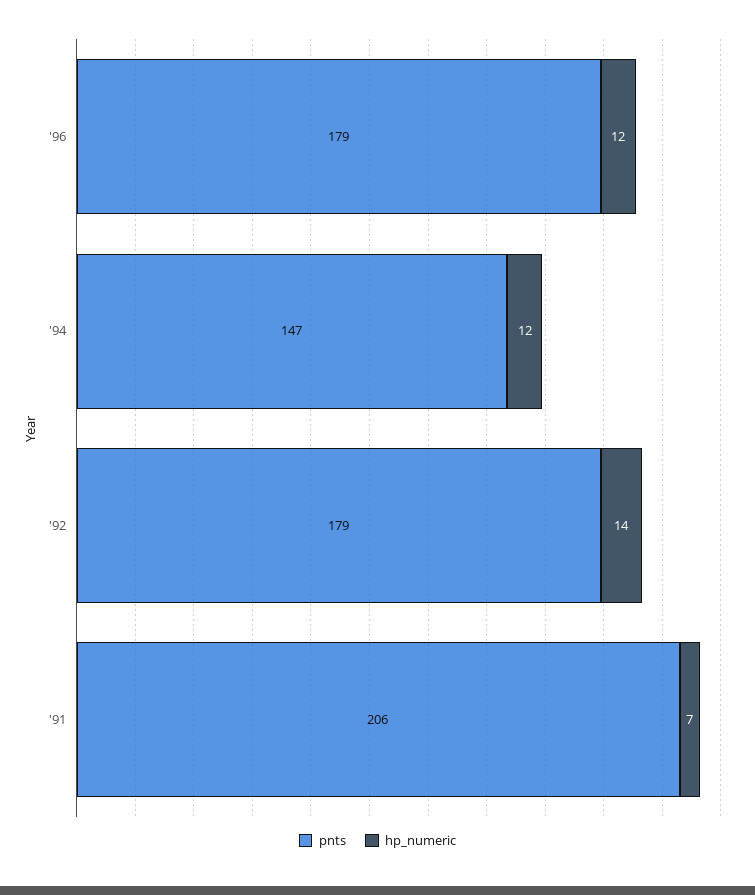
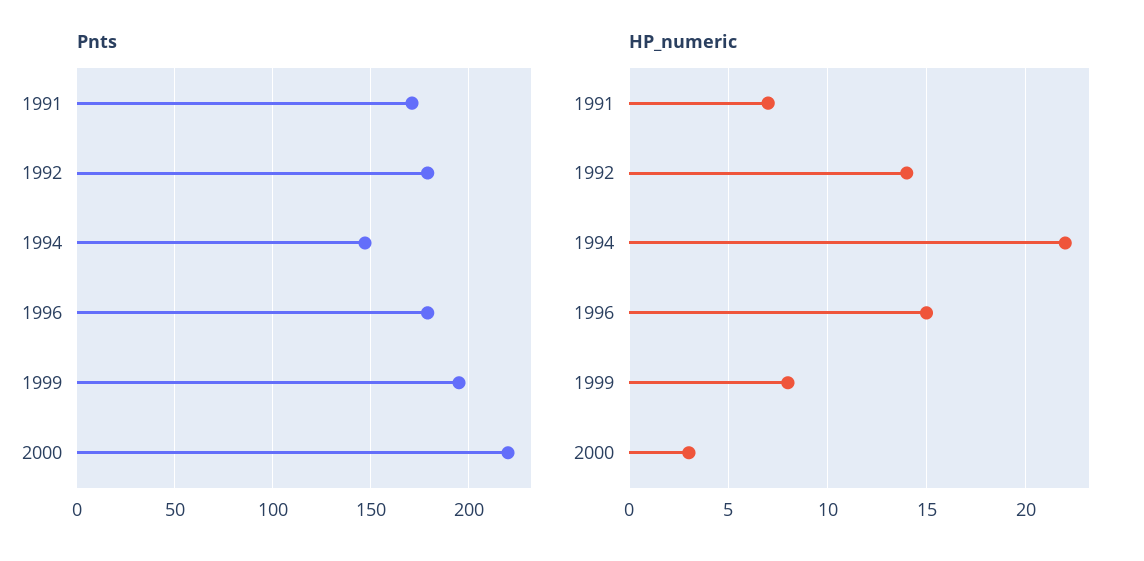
hp_numeric, '96: 12 -> 15
hp_numeric, '94: 12 -> 22
pnts, '91: 206 -> 170
pnts, 1999: none -> 195
pnts, 2000: none -> 220
hp_numeric, 1999: none -> 8
hp_numeric, 2000: none -> 3

